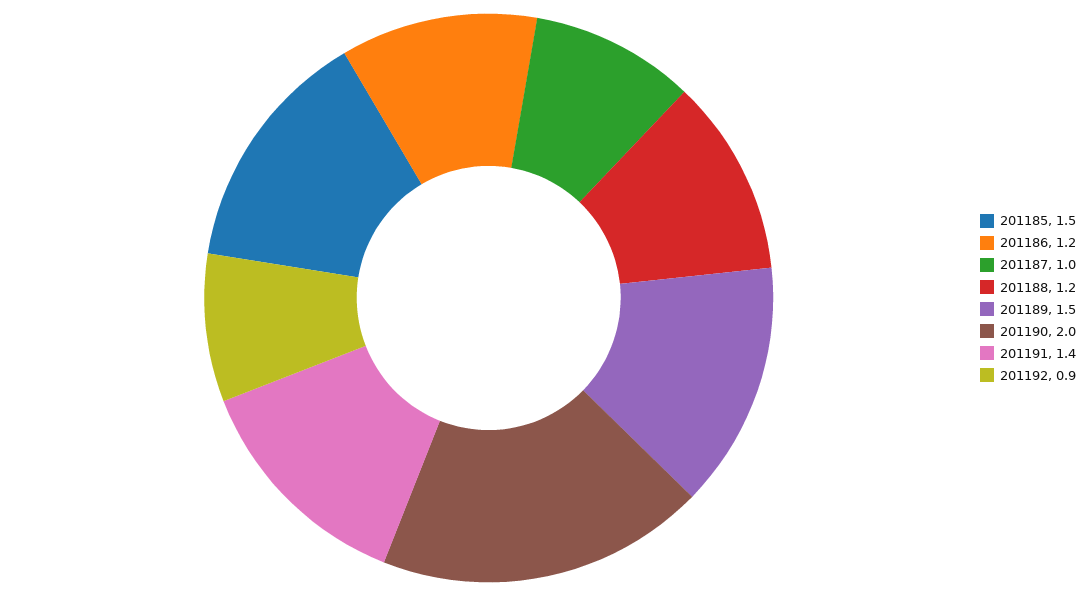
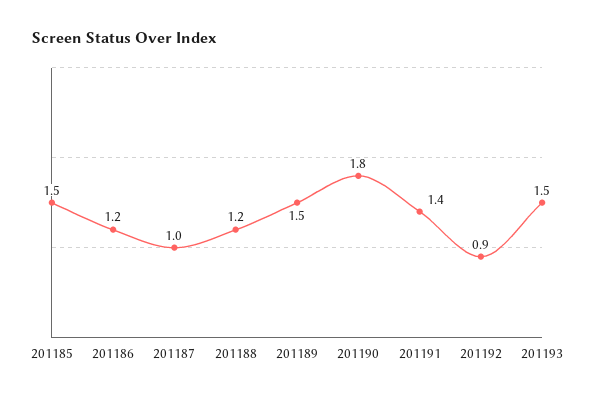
201190: 2 -> 1.8
201193: none -> 1.5

